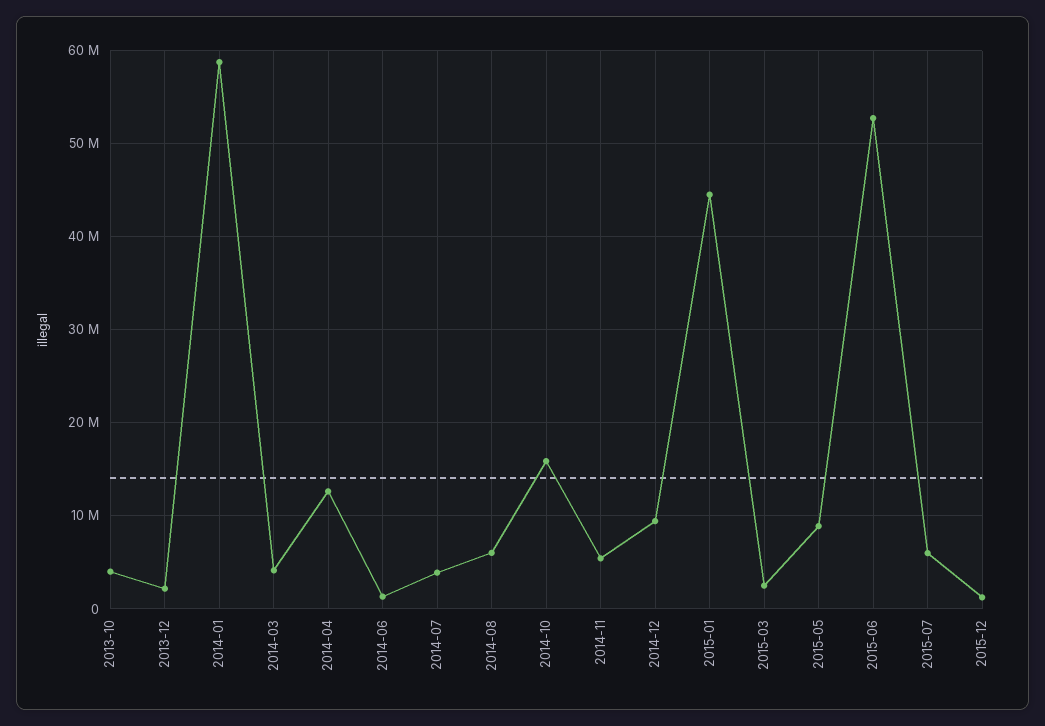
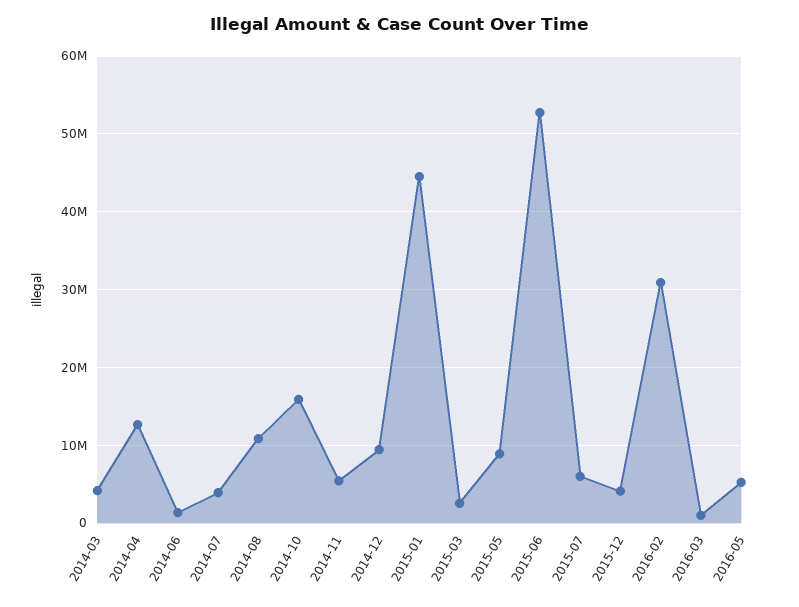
2013-10: 4000000 -> none
2013-12: 2000000 -> none
2014-01: 59000000 -> none
2014-08: 6000000 -> 11000000
2015-12: 1000000 -> 4000000
2016-02: none -> 31000000
2016-03: none -> 1000000
2016-05: none -> 5000000

